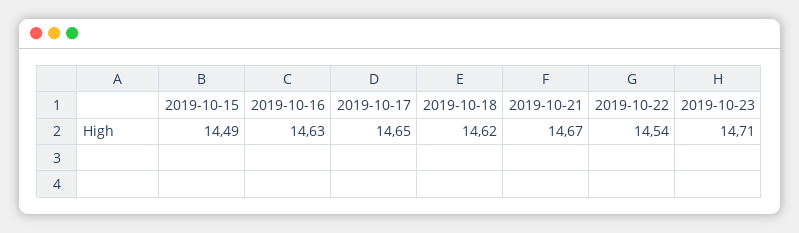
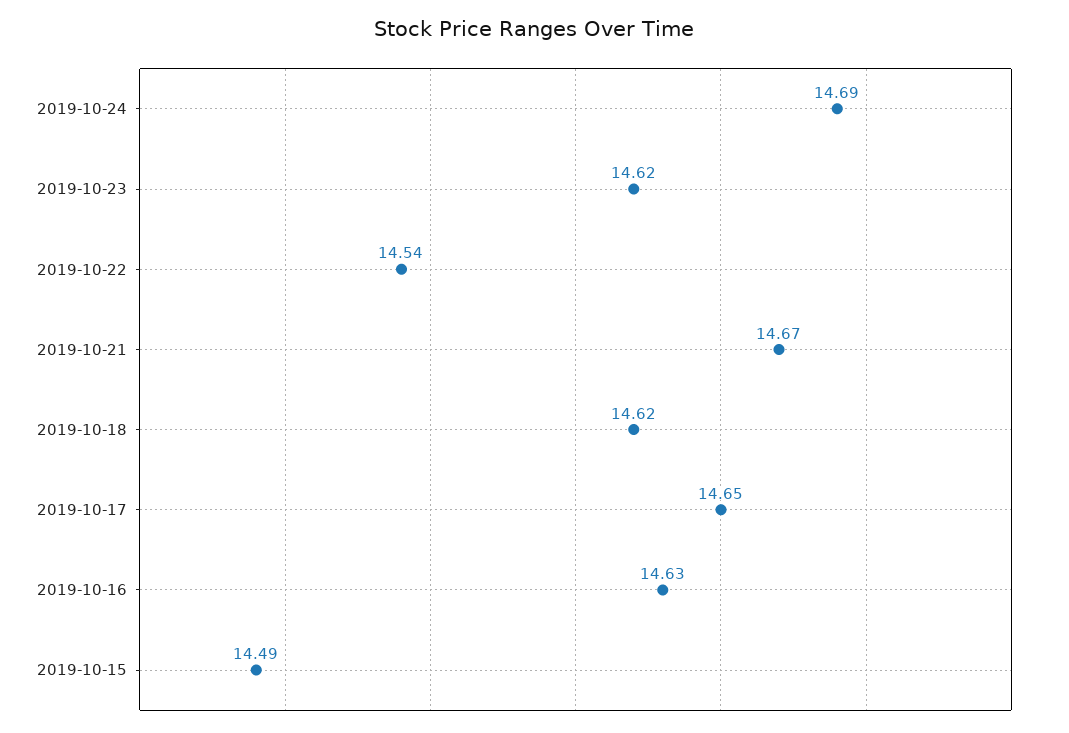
2019-10-23: 14.71 -> 14.62
2019-10-24: none -> 14.69

